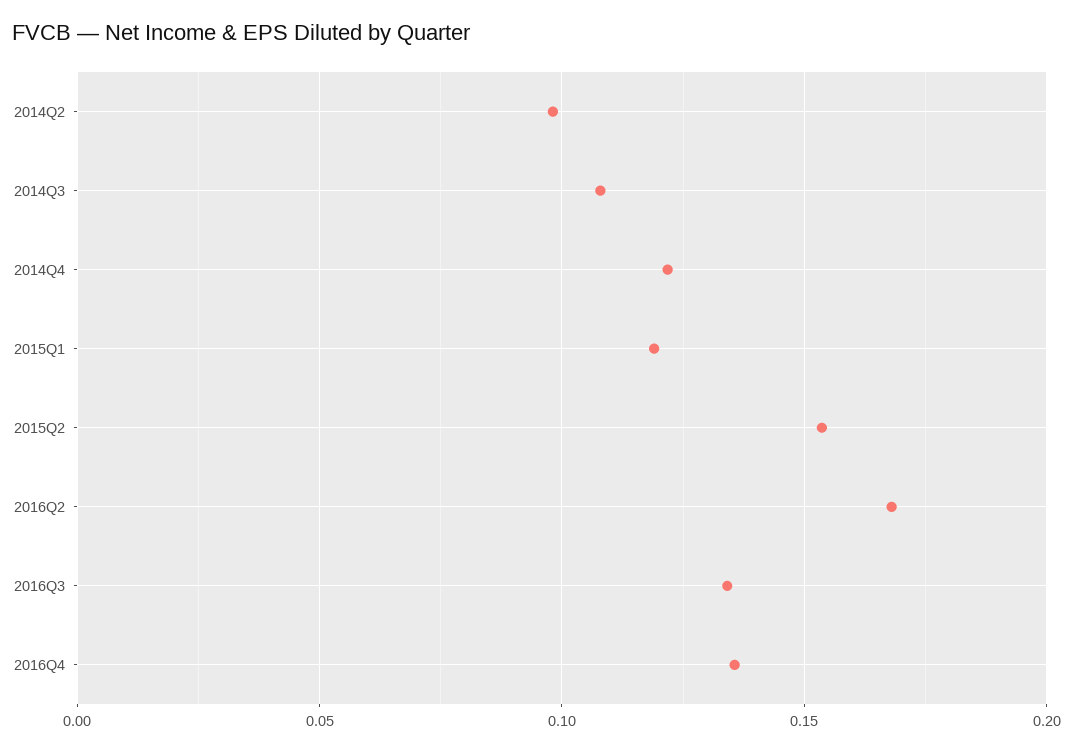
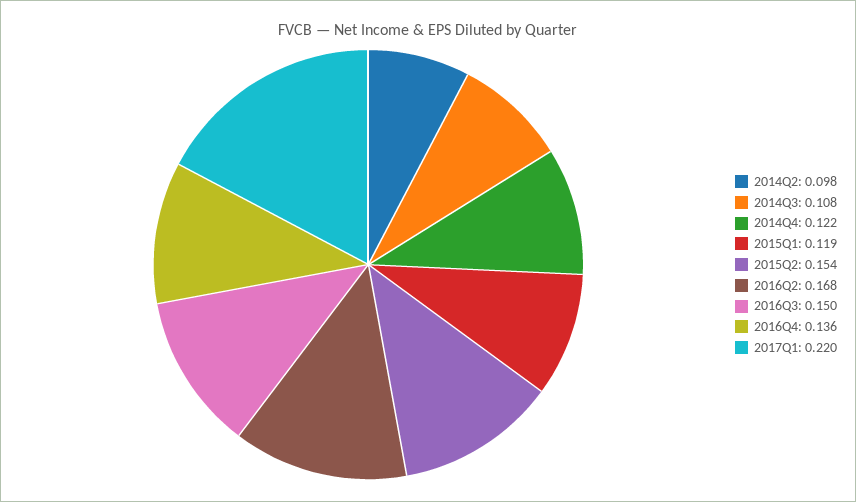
2016Q3: 0.135 -> 0.15
2017Q1: none -> 0.22

